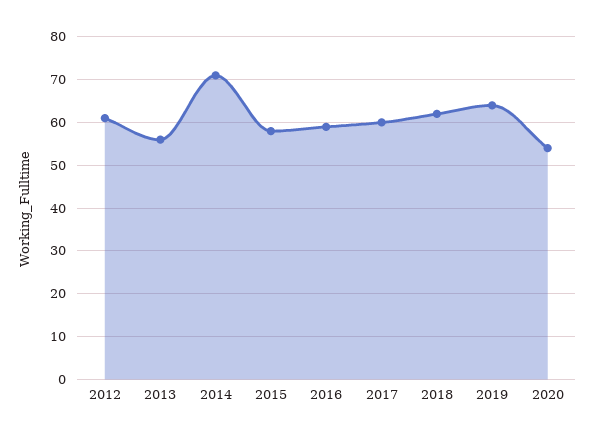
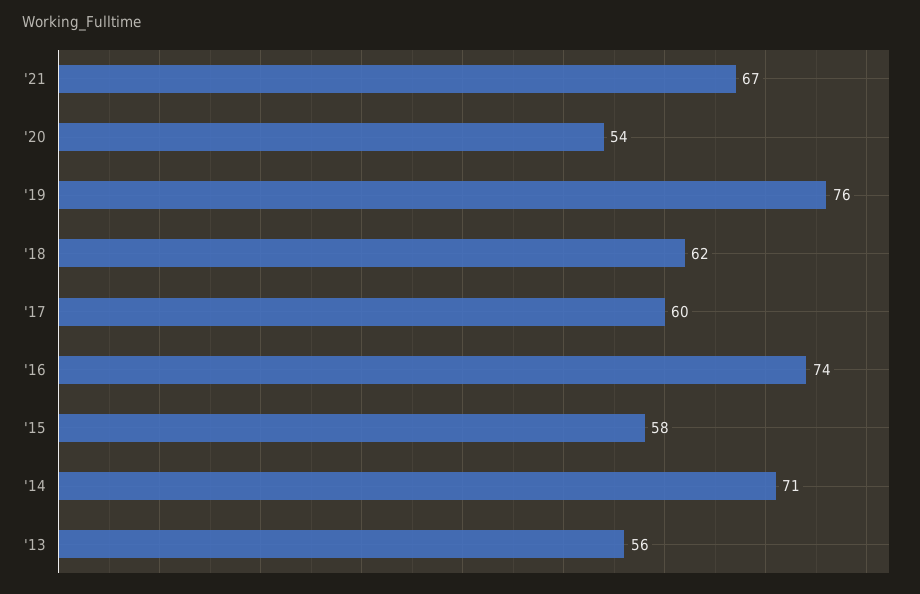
2012: 60 -> none
2016: 60 -> 74
2019: 65 -> 76
'21: none -> 67

